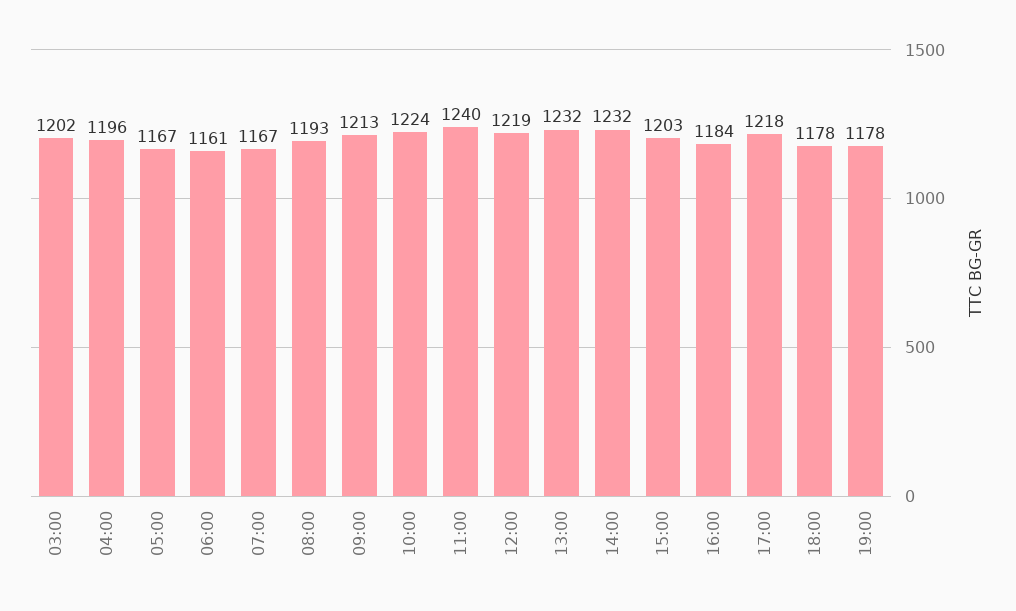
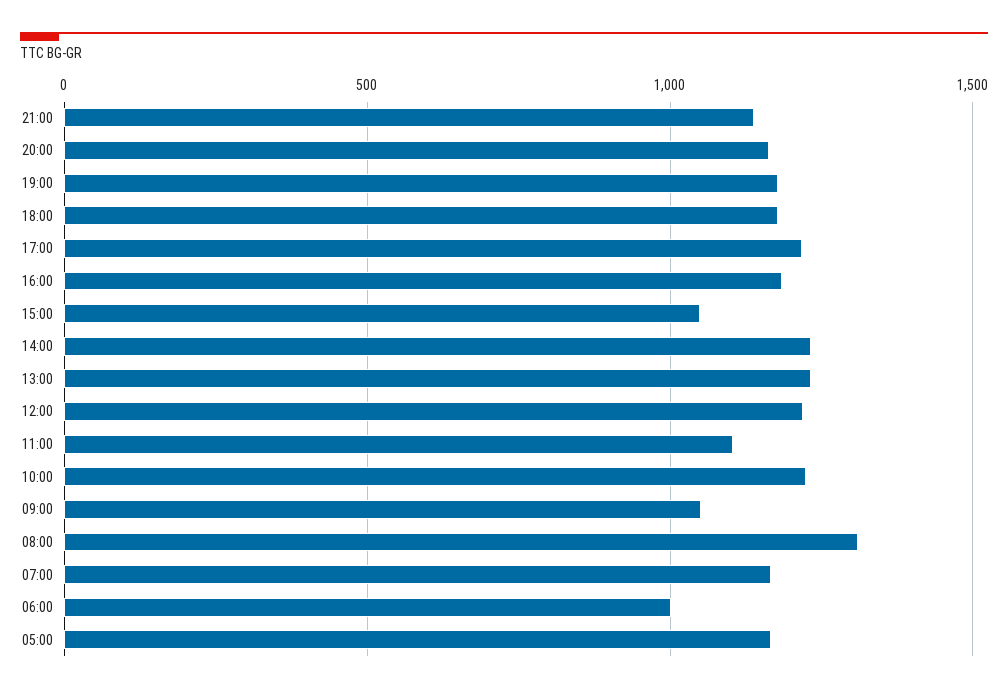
03:00: 1202 -> none
04:00: 1196 -> none
06:00: 1161 -> 1000
08:00: 1193 -> 1300
09:00: 1213 -> 1050
11:00: 1240 -> 1100
15:00: 1203 -> 1050
21:00: none -> 1150
20:00: none -> 1150

